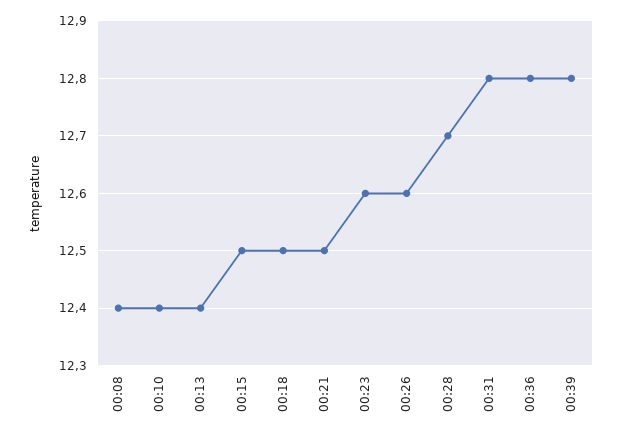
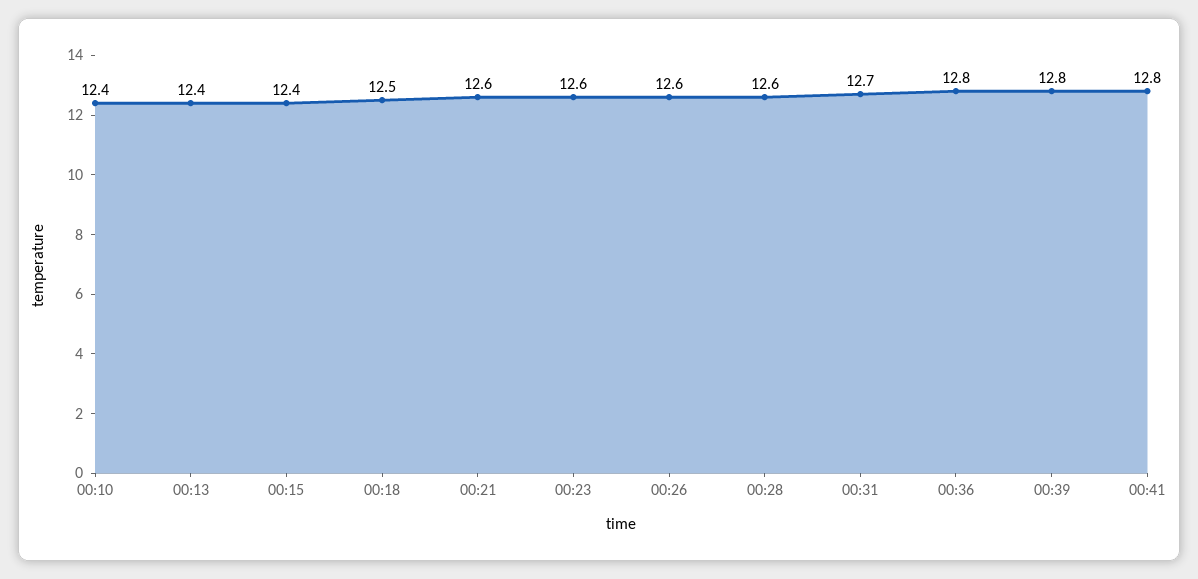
00:08: 12.4 -> none
00:15: 12.5 -> 12.4
00:21: 12.5 -> 12.6
00:28: 12.7 -> 12.6
00:31: 12.8 -> 12.7
00:41: none -> 12.8

